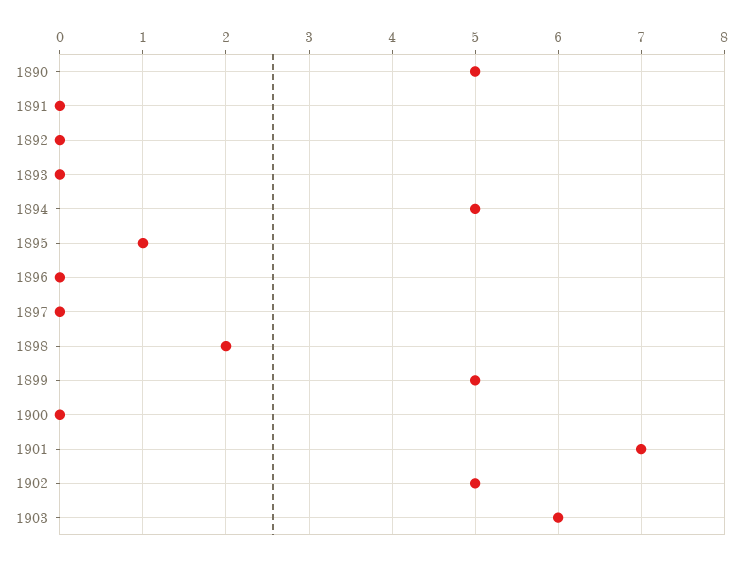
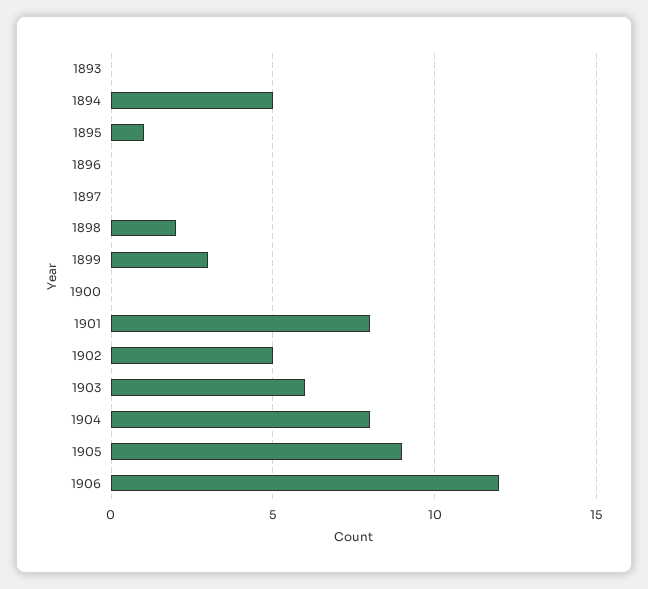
1890: 5 -> none
1891: 0 -> none
1892: 0 -> none
1899: 5 -> 3
1901: 7 -> 8
1904: none -> 8
1905: none -> 9
1906: none -> 12

